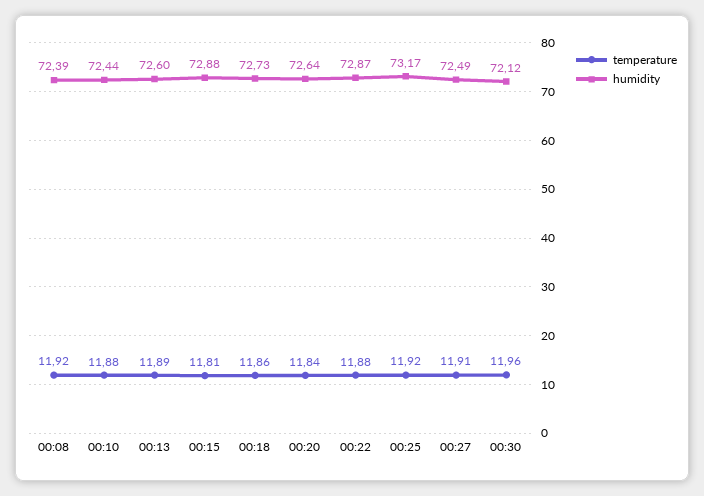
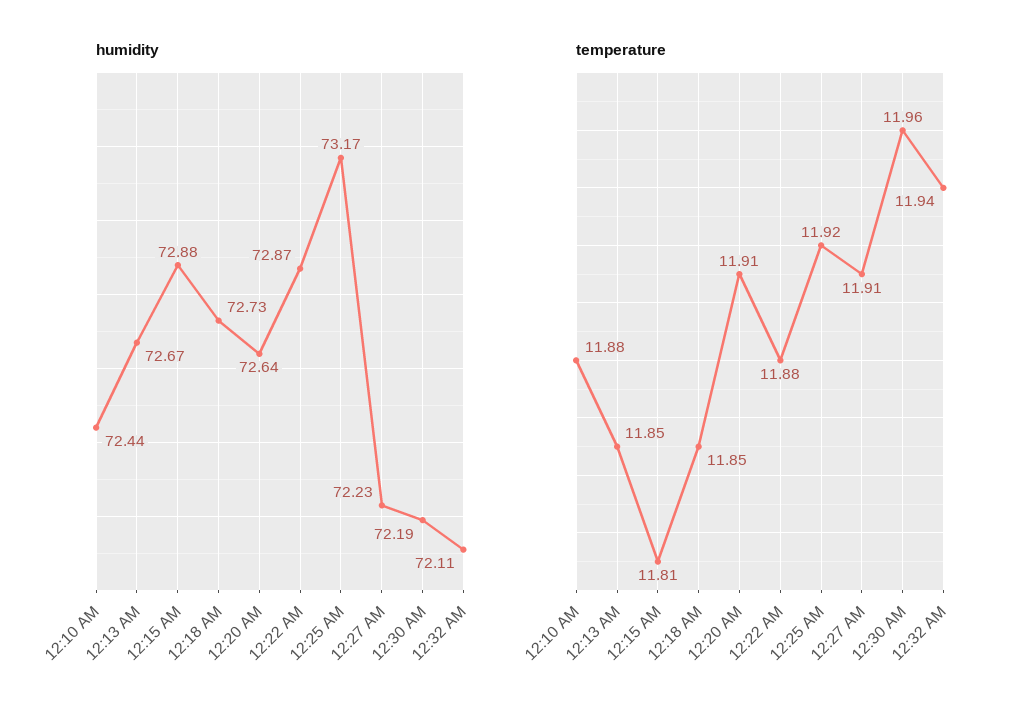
temperature, 00:08: 11.92 -> none
humidity, 00:08: 72.39 -> none
temperature, 00:13: 11.89 -> 11.85
humidity, 00:13: 72.6 -> 72.67
temperature, 00:18: 11.86 -> 11.85
temperature, 00:20: 11.84 -> 11.91
humidity, 00:27: 72.49 -> 72.23
humidity, 00:30: 72.12 -> 72.19
humidity, 12:32 AM: none -> 72.11
temperature, 12:32 AM: none -> 11.94

